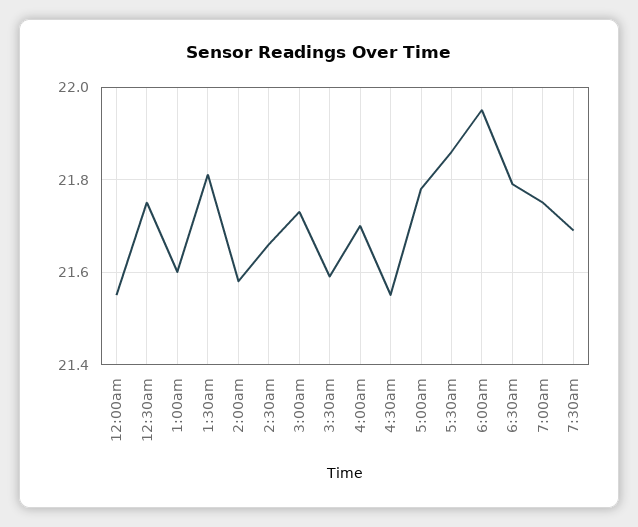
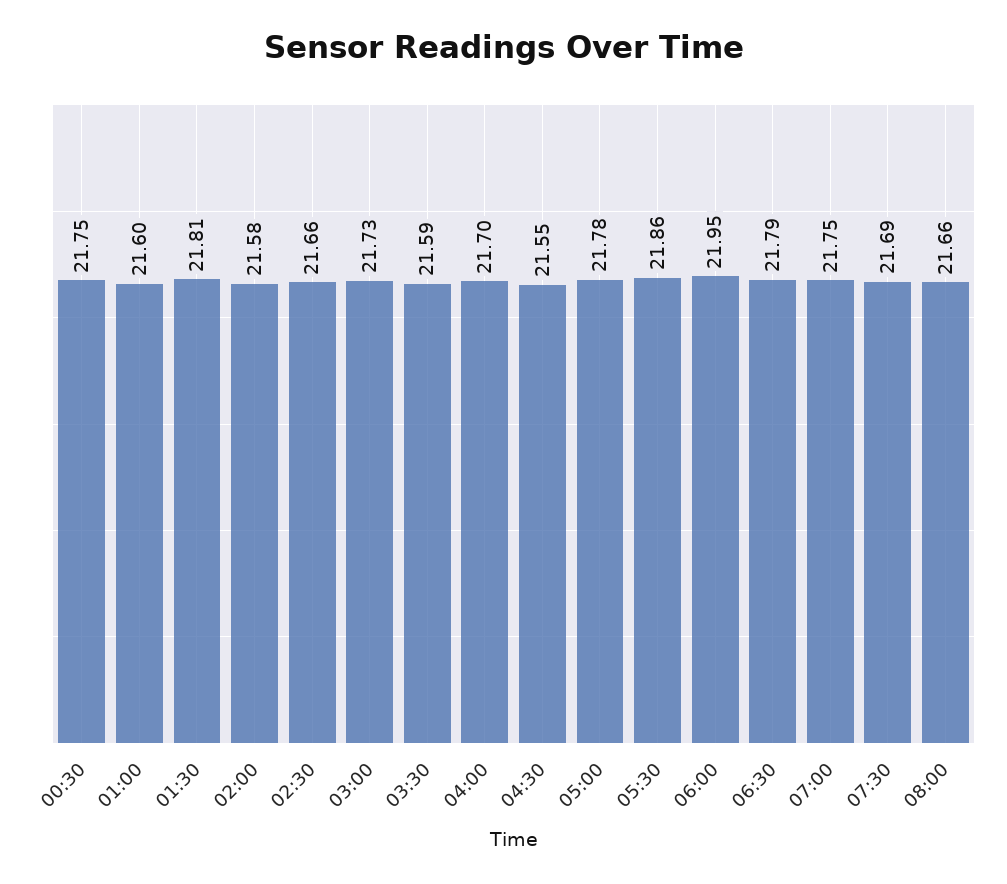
12:00am: 21.55 -> none
08:00: none -> 21.66

